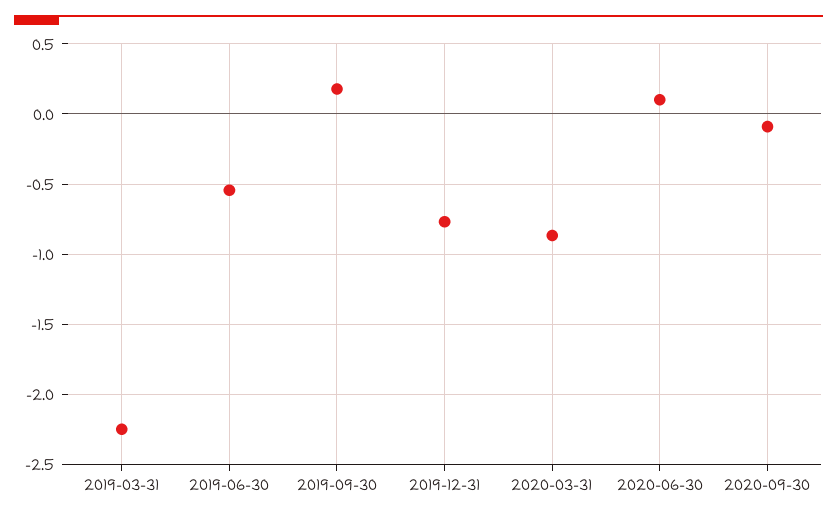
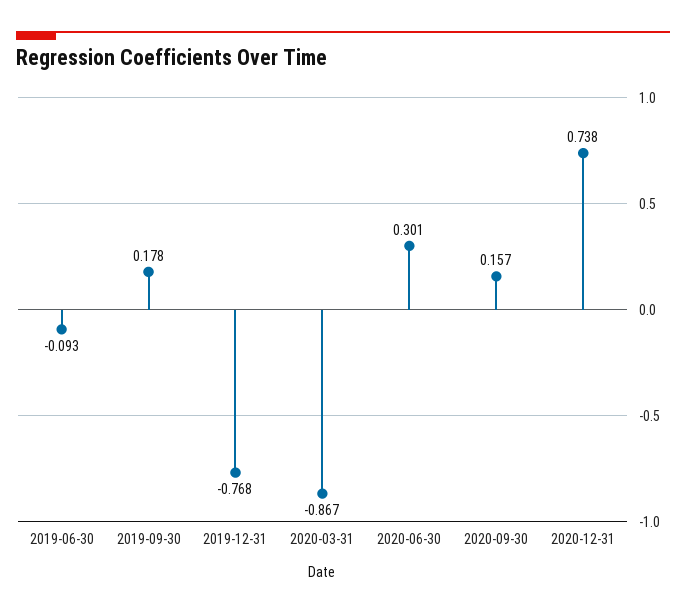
2019-03-31: -2.25 -> none
2019-06-30: -0.55 -> -0.093
2020-06-30: 0.1 -> 0.301
2020-09-30: -0.1 -> 0.157
2020-12-31: none -> 0.738

